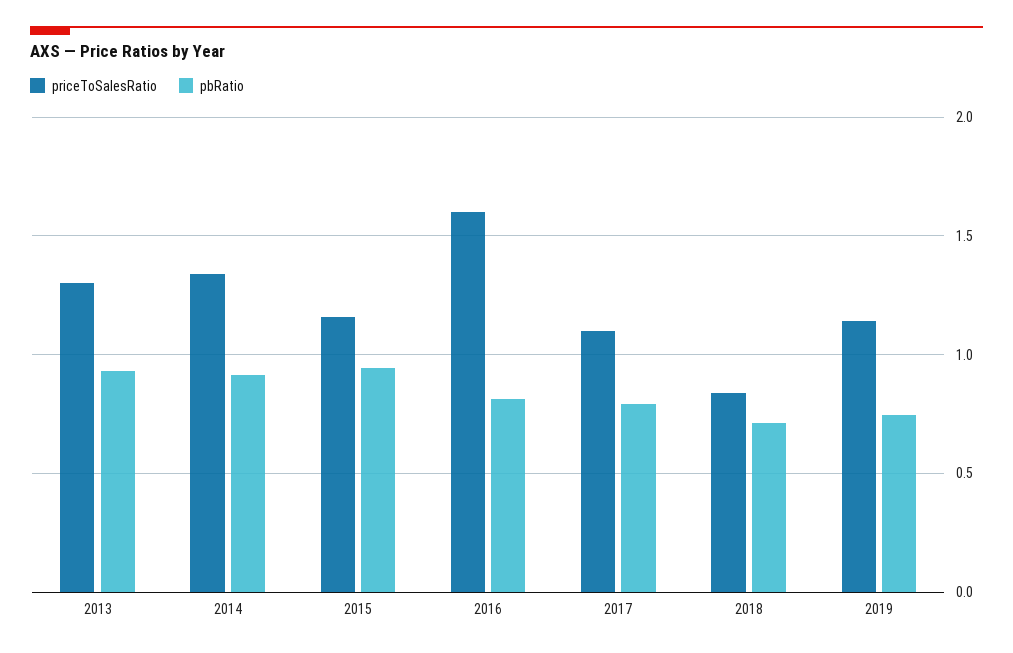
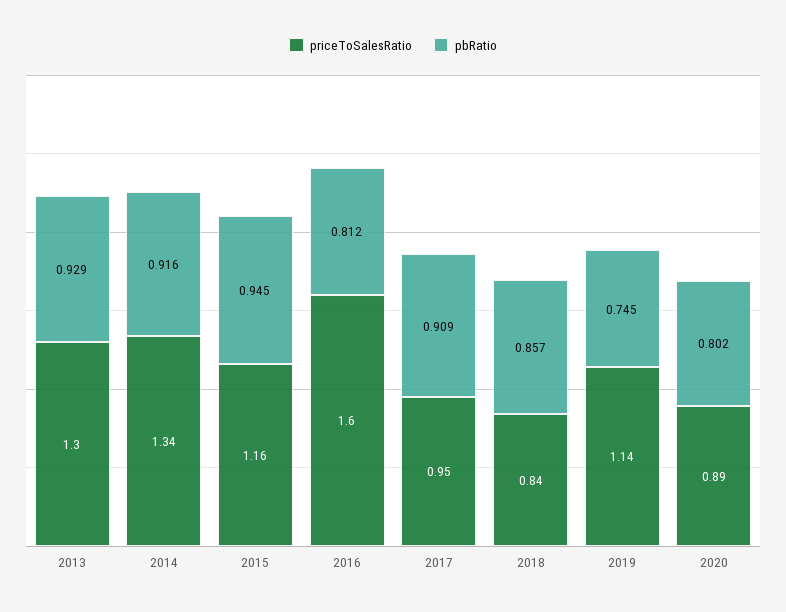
priceToSalesRatio, 2017: 1.1 -> 0.95
pbRatio, 2017: 0.8 -> 0.909
pbRatio, 2018: 0.7 -> 0.857
priceToSalesRatio, 2020: none -> 0.89
pbRatio, 2020: none -> 0.802

